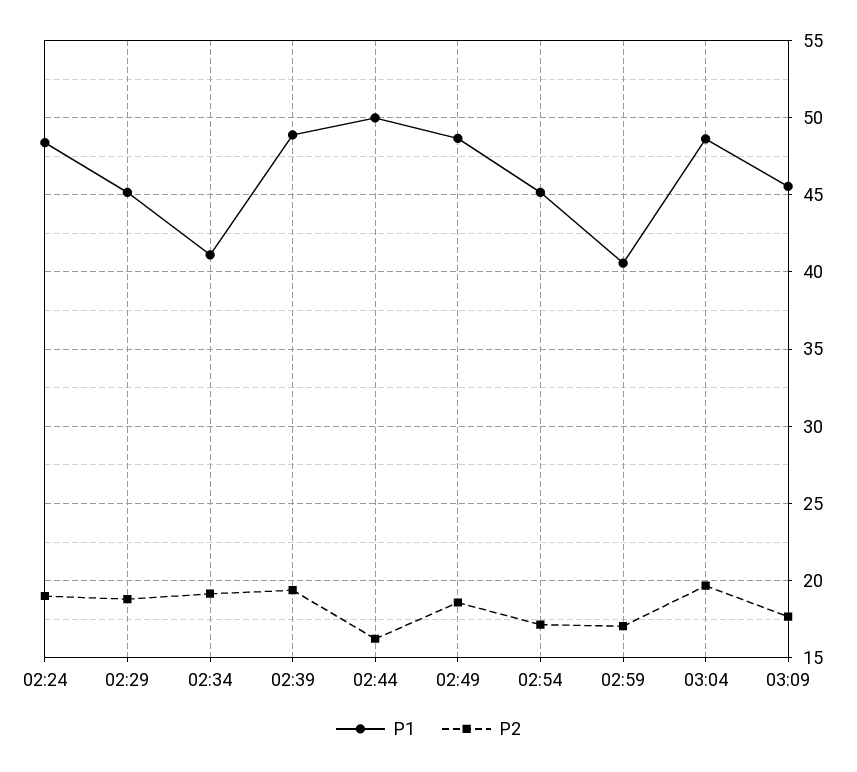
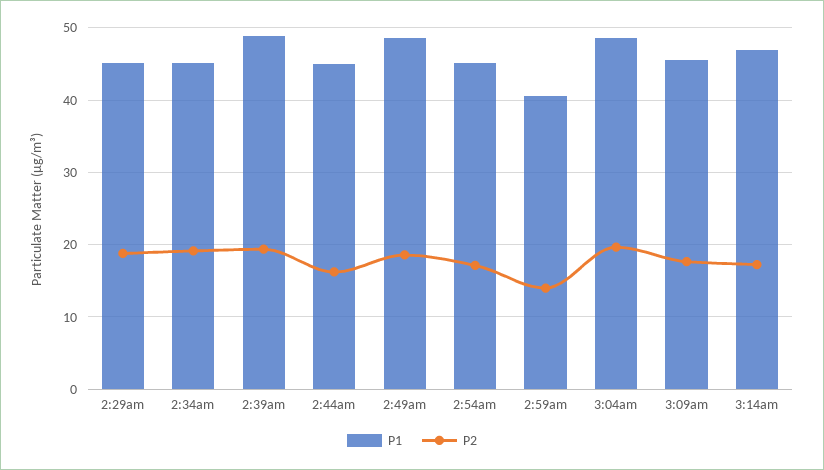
P1, 02:24: 48.5 -> none
P2, 02:24: 19 -> none
P1, 02:34: 41 -> 45
P1, 02:44: 50 -> 45
P2, 02:59: 17 -> 14
P1, 3:14am: none -> 47
P2, 3:14am: none -> 17

